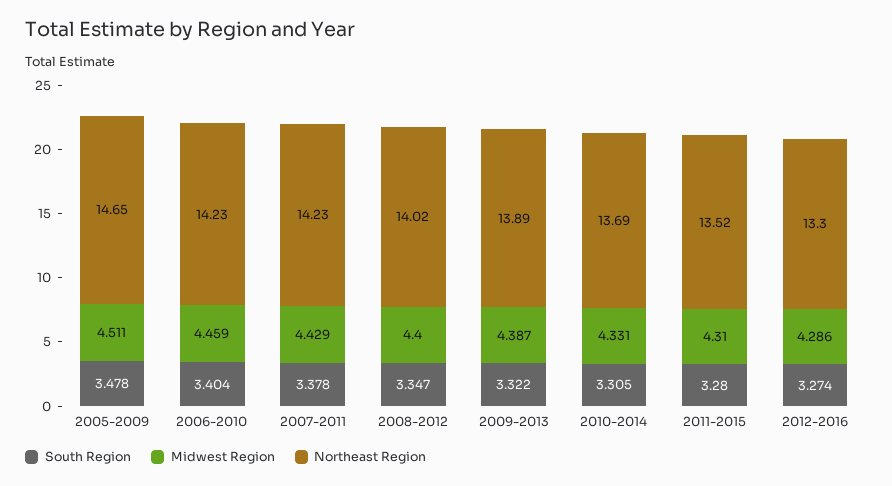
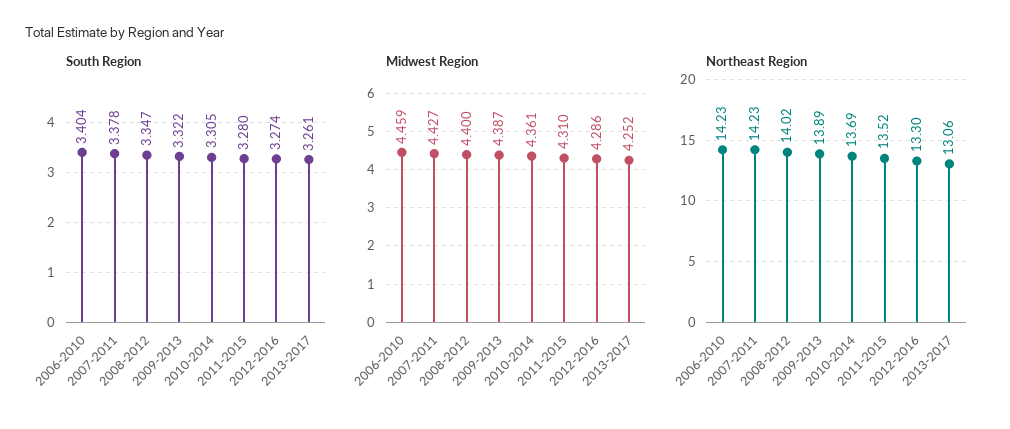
South Region, 2005-2009: 3.478 -> none
Midwest Region, 2005-2009: 4.511 -> none
Northeast Region, 2005-2009: 14.65 -> none
Midwest Region, 2007-2011: 4.429 -> 4.427
Midwest Region, 2010-2014: 4.331 -> 4.361
South Region, 2013-2017: none -> 3.261
Midwest Region, 2013-2017: none -> 4.252
Northeast Region, 2013-2017: none -> 13.06

